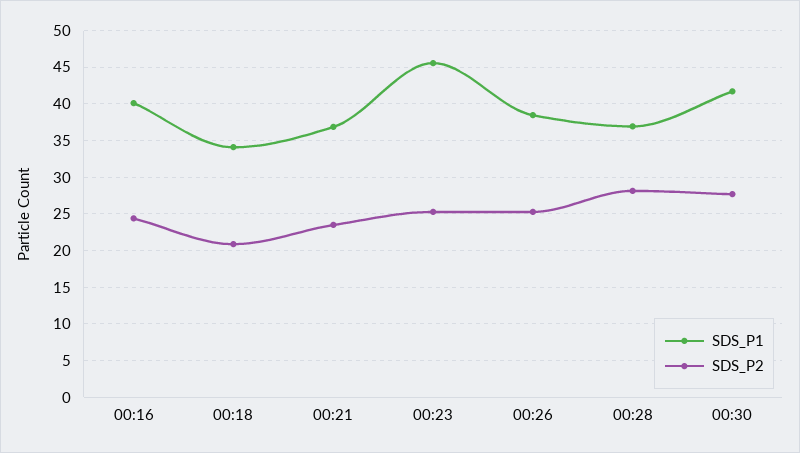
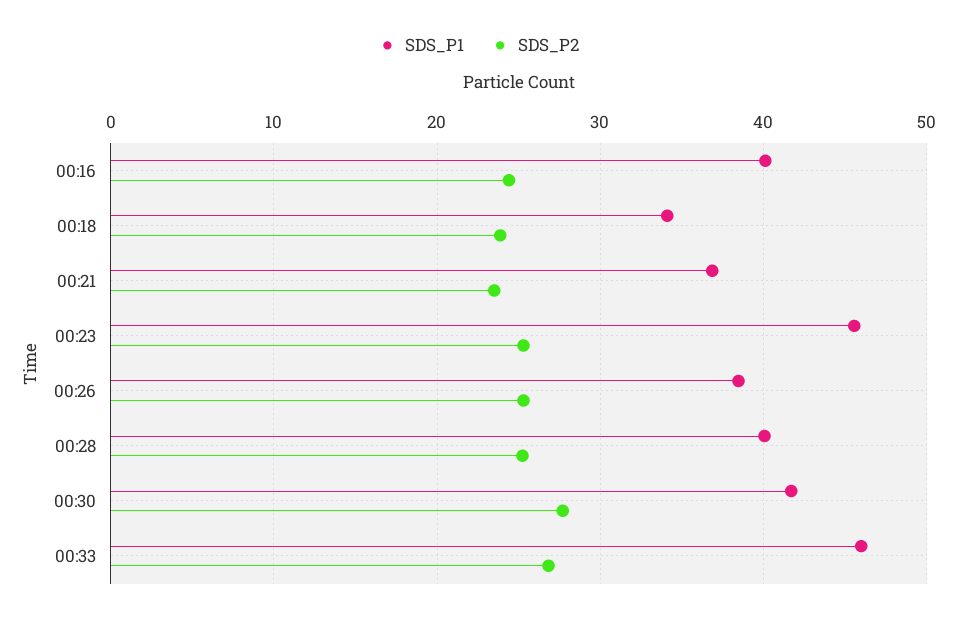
SDS_P2, 00:18: 21 -> 24
SDS_P1, 00:28: 37 -> 40
SDS_P2, 00:28: 28 -> 25
SDS_P1, 00:33: none -> 46
SDS_P2, 00:33: none -> 27

